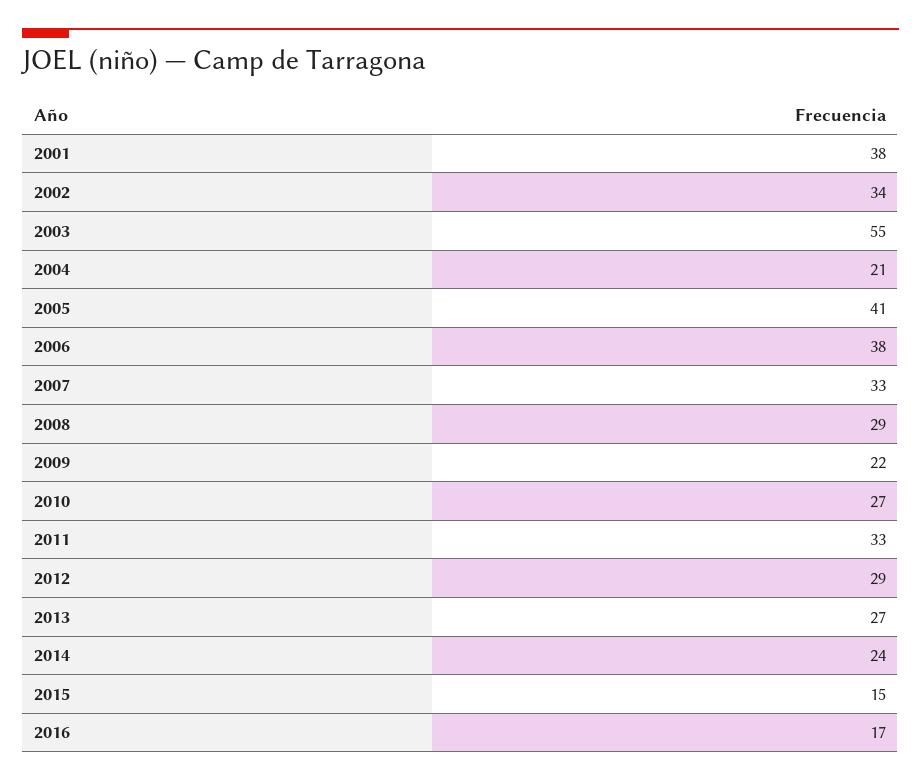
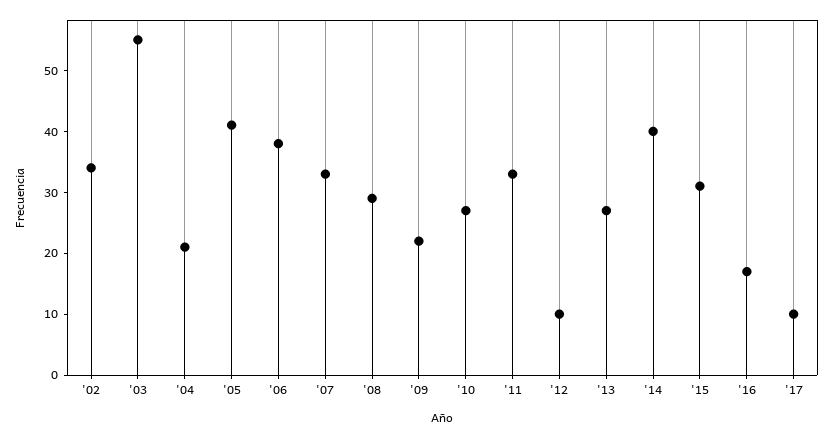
2001: 38 -> none
2012: 29 -> 10
2014: 24 -> 40
2015: 15 -> 30
'17: none -> 10

